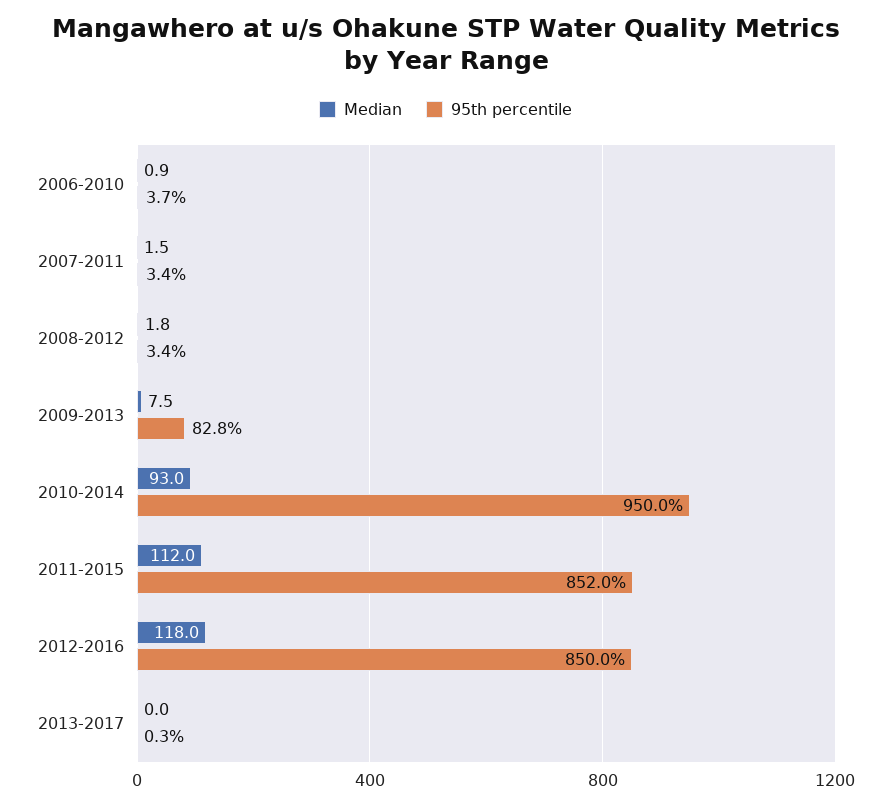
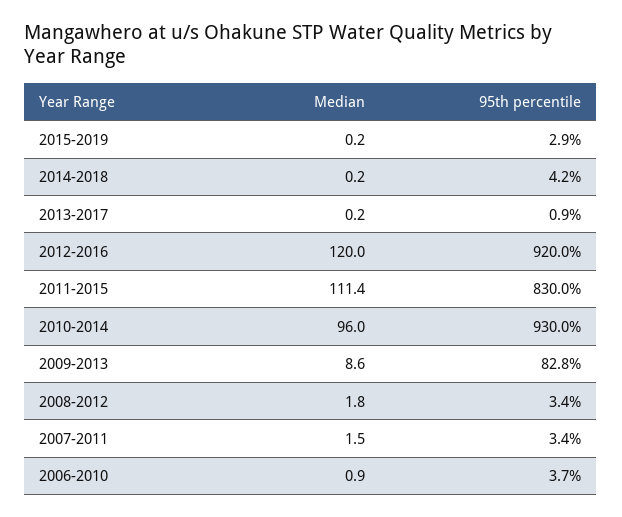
Median, 2009-2013: 7.5 -> 8.6
Median, 2010-2014: 93 -> 96
95th percentile, 2010-2014: 950 -> 930
Median, 2011-2015: 112 -> 111.4
95th percentile, 2011-2015: 852 -> 830
Median, 2012-2016: 118 -> 120
95th percentile, 2012-2016: 850 -> 920
Median, 2013-2017: 0 -> 0.2
95th percentile, 2013-2017: 0.3 -> 0.9
Median, 2015-2019: none -> 0.2
95th percentile, 2015-2019: none -> 2.9
Median, 2014-2018: none -> 0.2
95th percentile, 2014-2018: none -> 4.2

